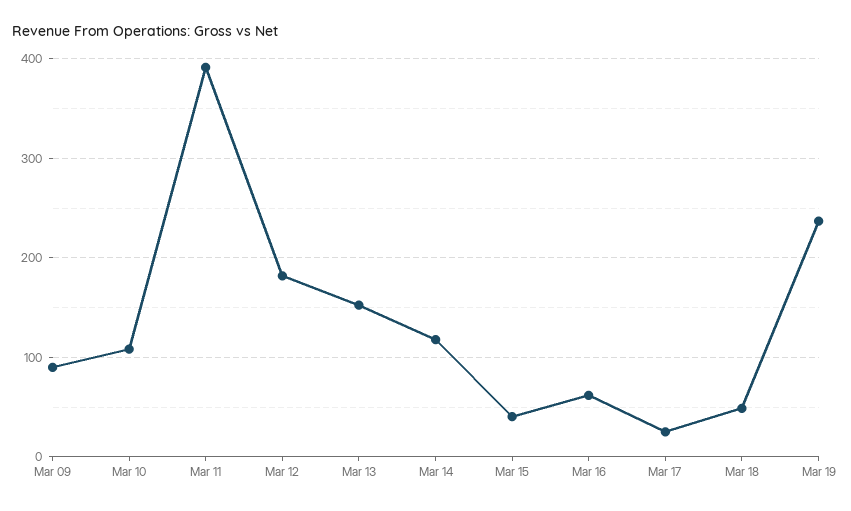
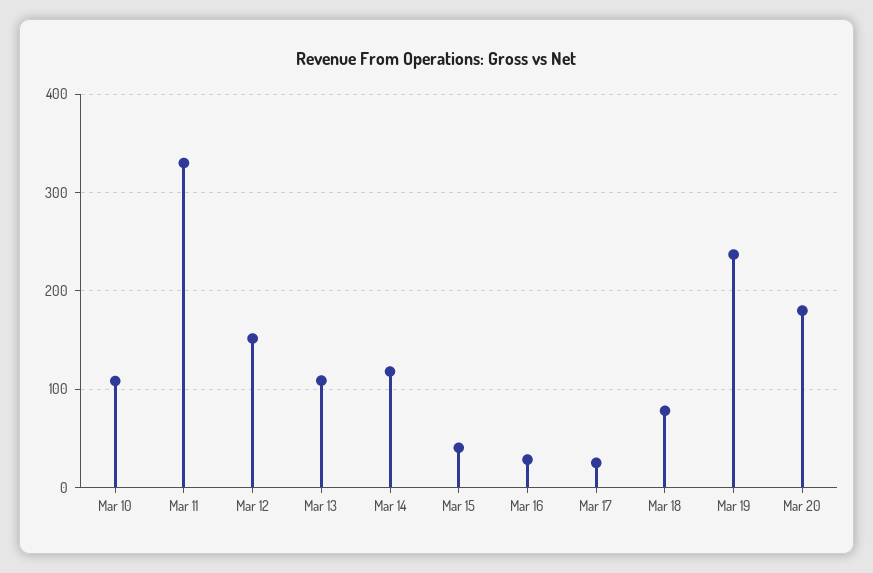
Mar 09: 90 -> none
Mar 11: 390 -> 330
Mar 12: 180 -> 150
Mar 13: 150 -> 110
Mar 16: 60 -> 30
Mar 18: 50 -> 80
Mar 20: none -> 180

